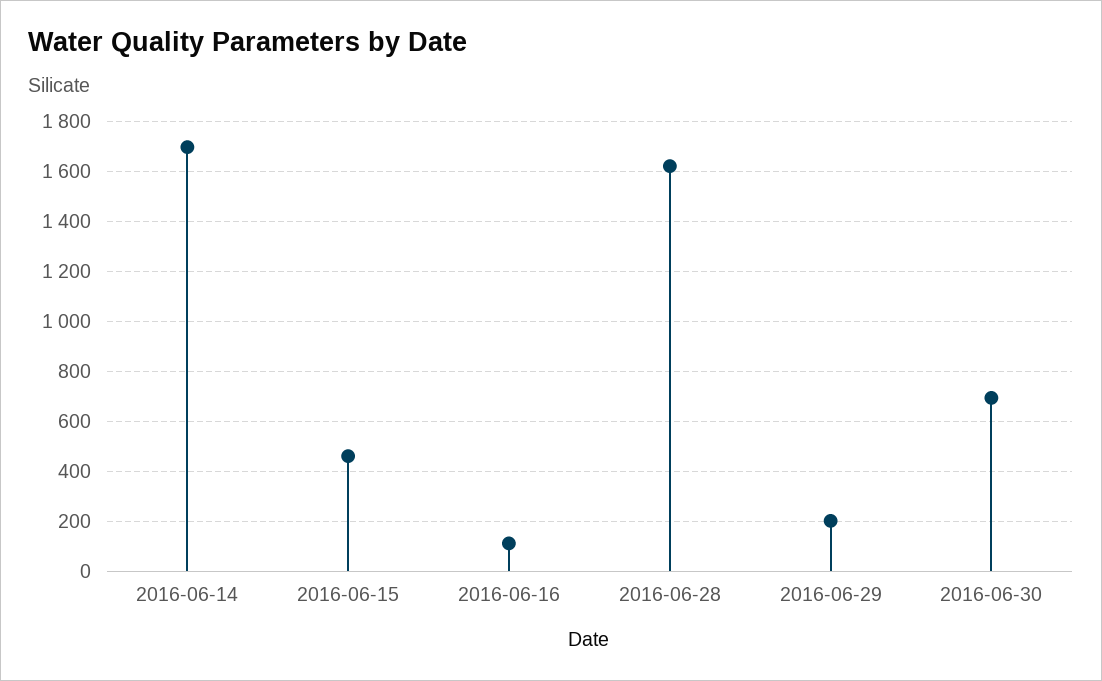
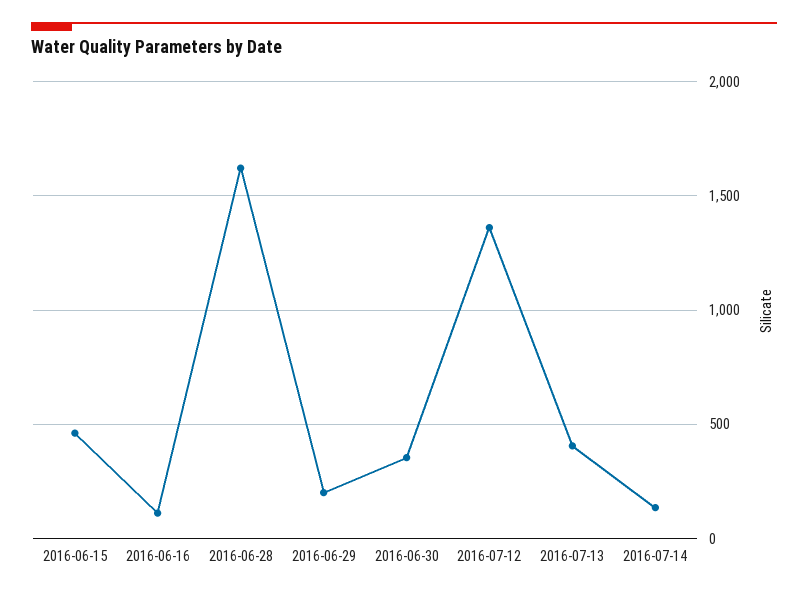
2016-06-14: 1700 -> none
2016-06-30: 700 -> 350
2016-07-12: none -> 1350
2016-07-13: none -> 400
2016-07-14: none -> 150

